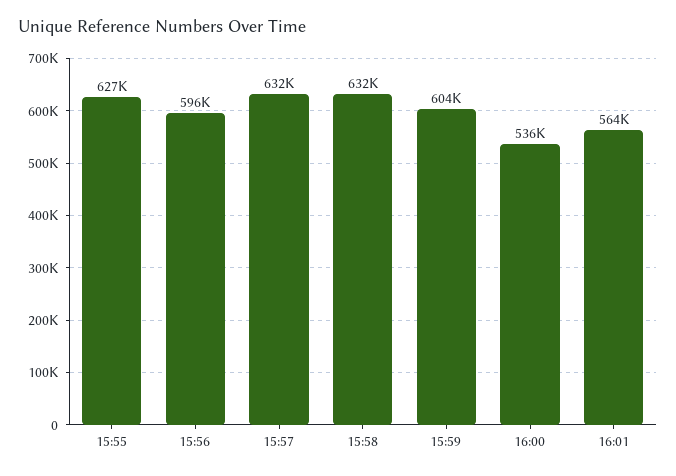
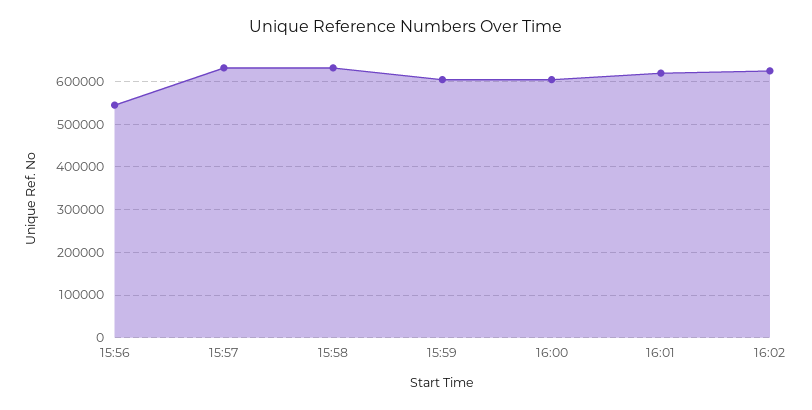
15:55: 627000 -> none
15:56: 596000 -> 540000
16:00: 536000 -> 600000
16:01: 564000 -> 620000
16:02: none -> 620000

